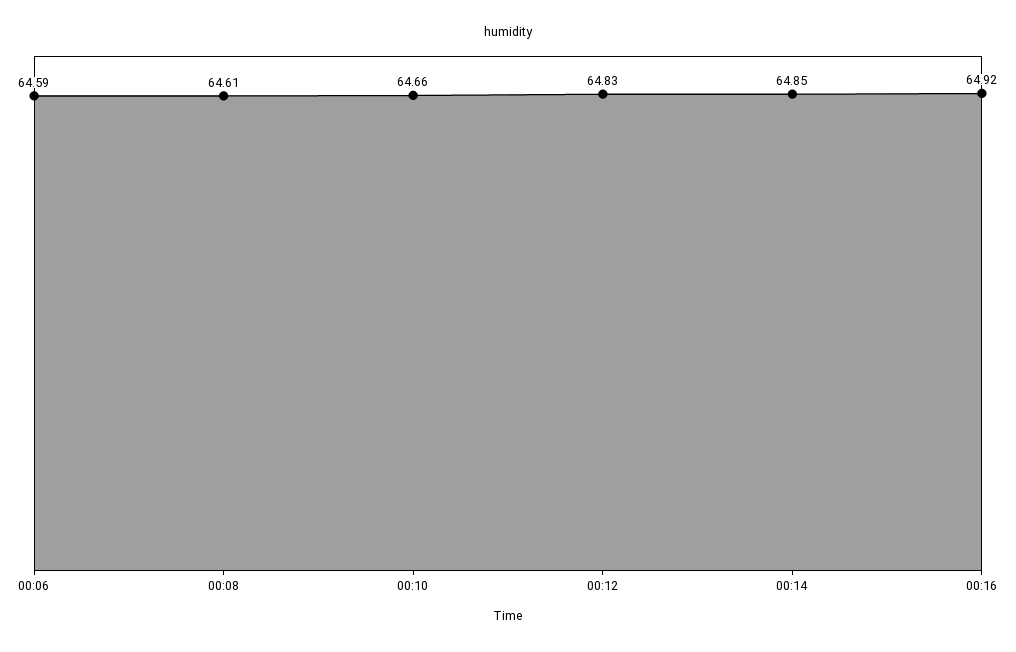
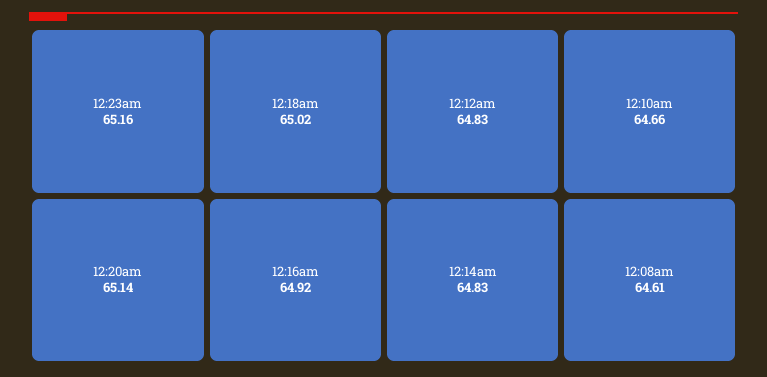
00:06: 64.59 -> none
00:14: 64.85 -> 64.83
12:23am: none -> 65.16
12:20am: none -> 65.14
12:18am: none -> 65.02

